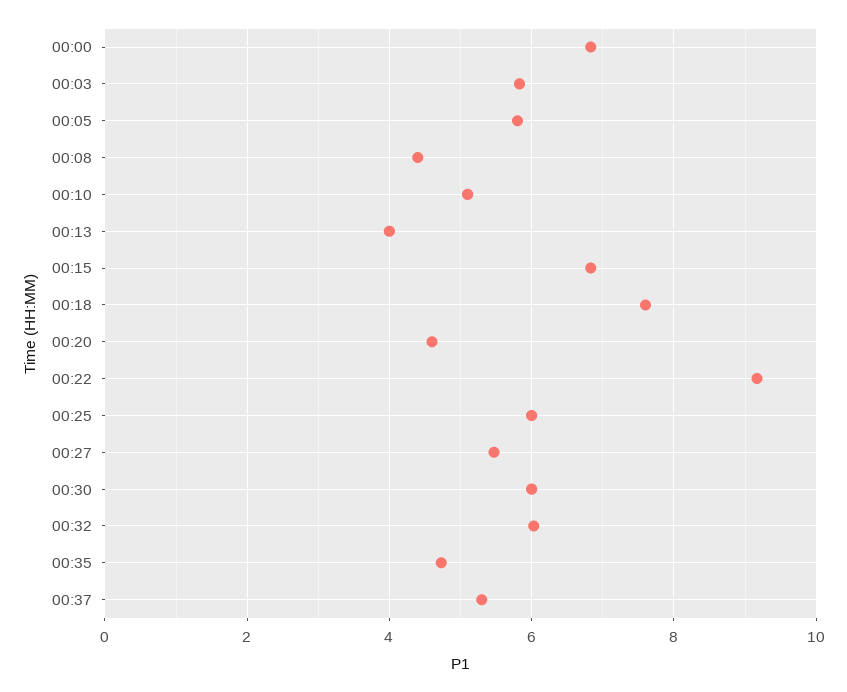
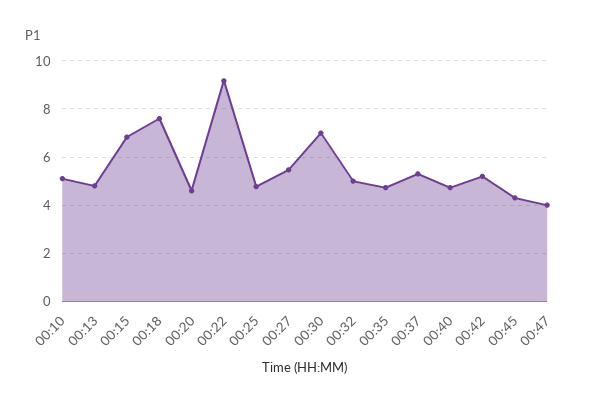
00:00: 6.8 -> none
00:03: 5.8 -> none
00:05: 5.8 -> none
00:08: 4.4 -> none
00:13: 4 -> 4.75
00:25: 6 -> 4.75
00:30: 6 -> 7
00:32: 6 -> 5
00:40: none -> 4.75
00:42: none -> 5.25
00:45: none -> 4.25
00:47: none -> 4

